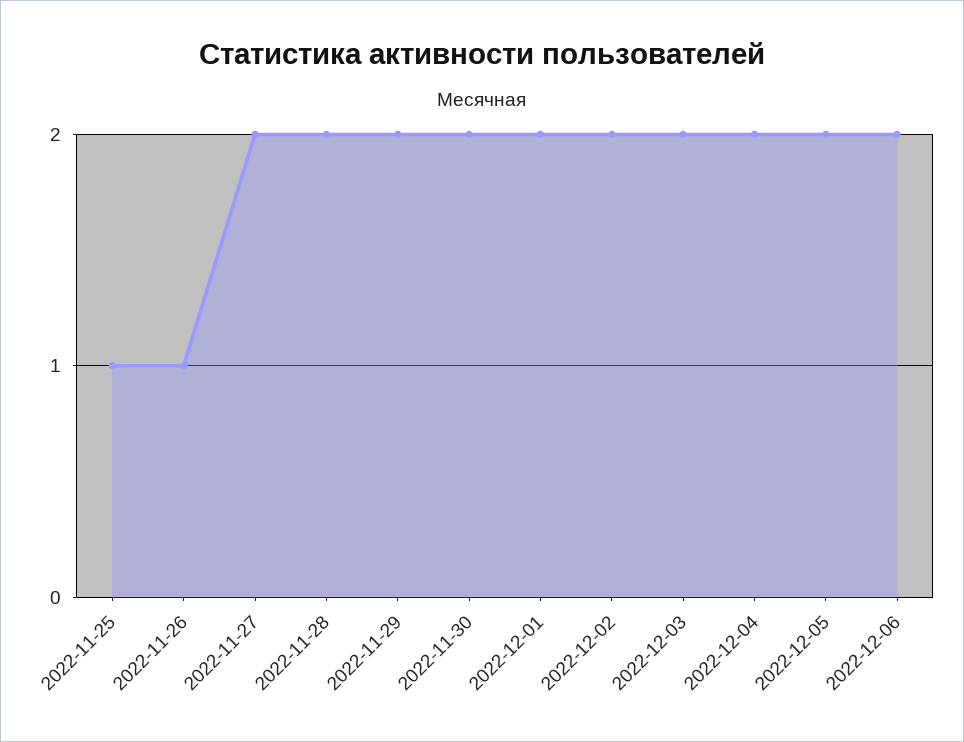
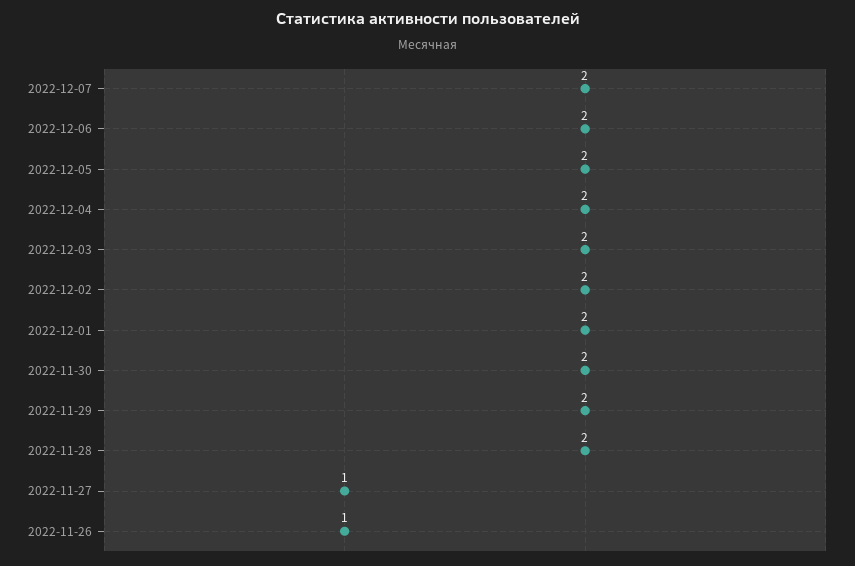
2022-11-25: 1 -> none
2022-11-27: 2 -> 1
2022-12-07: none -> 2

